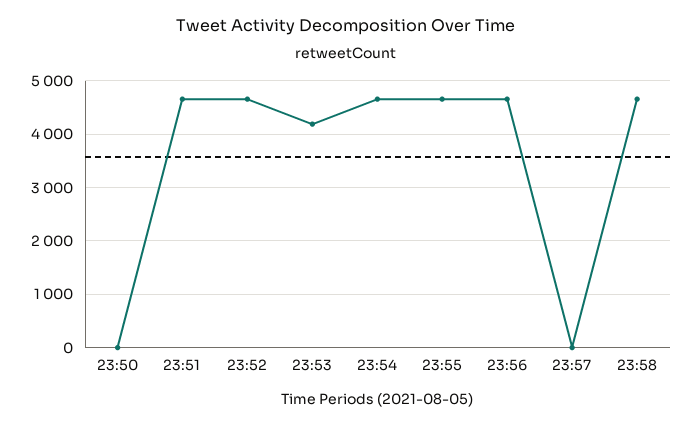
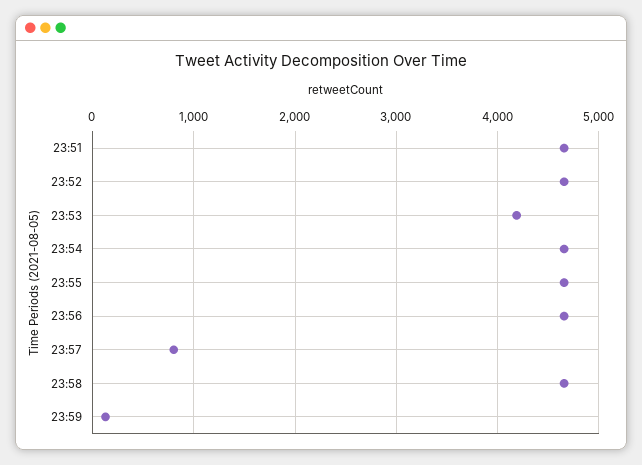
23:50: 0 -> none
23:57: 0 -> 800
23:59: none -> 100

